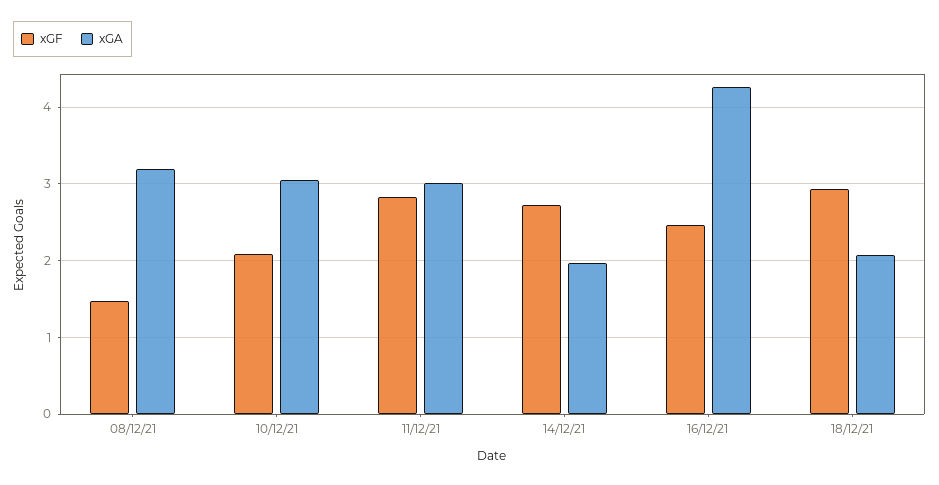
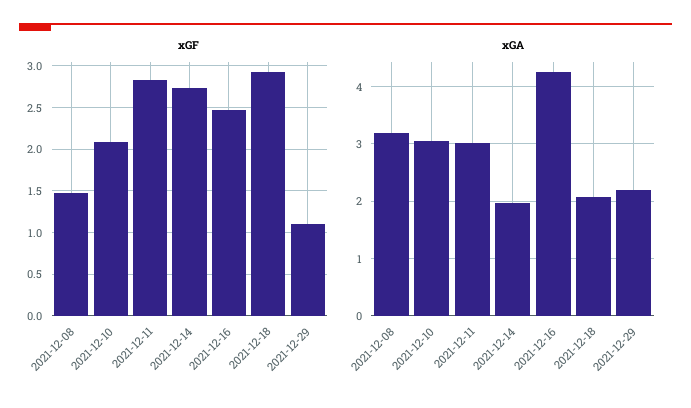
xGF, 2021-12-29: none -> 1.1
xGA, 2021-12-29: none -> 2.2

